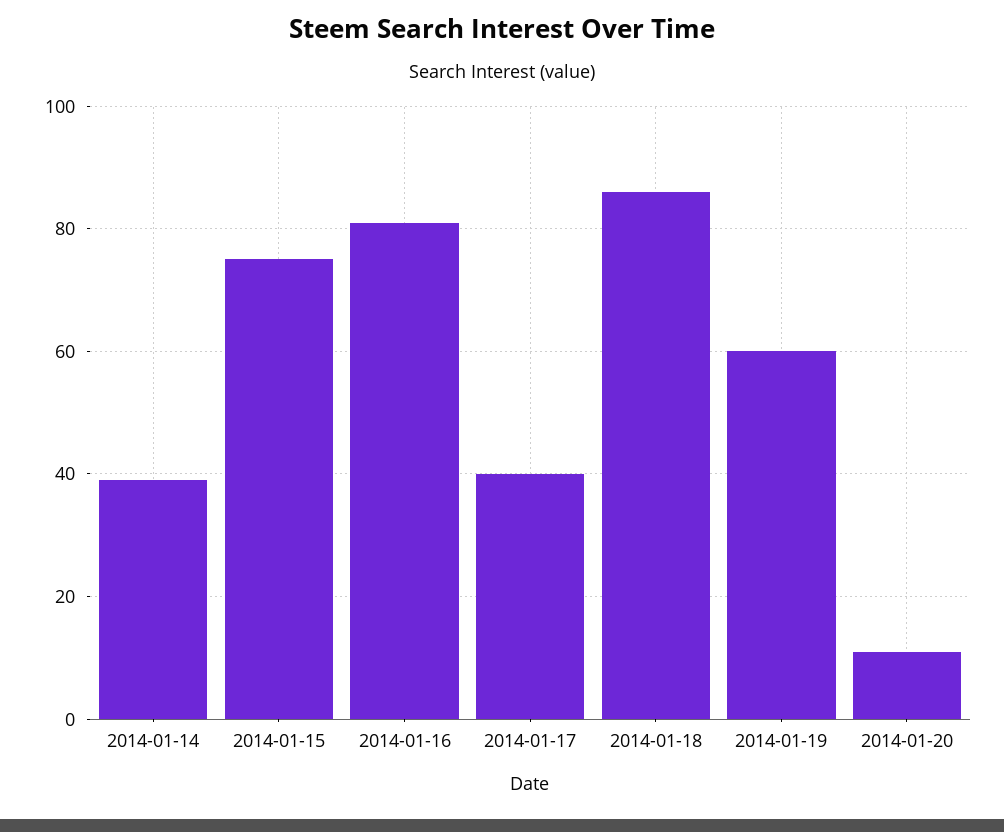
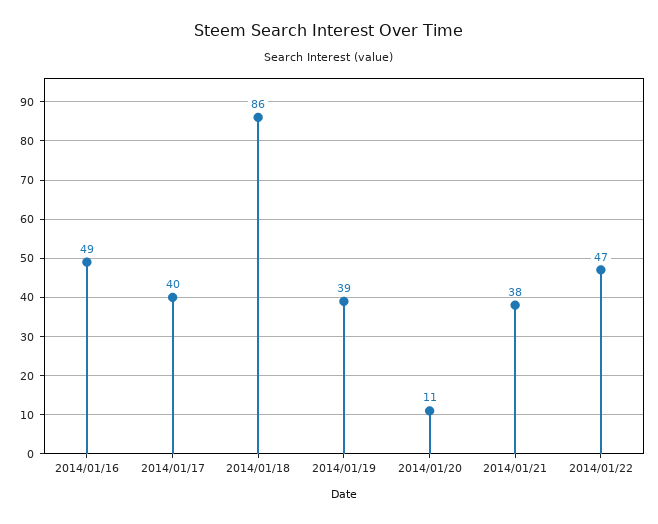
2014-01-14: 40 -> none
2014-01-15: 75 -> none
2014-01-16: 80 -> 49
2014-01-19: 60 -> 39
2014/01/21: none -> 38
2014/01/22: none -> 47

